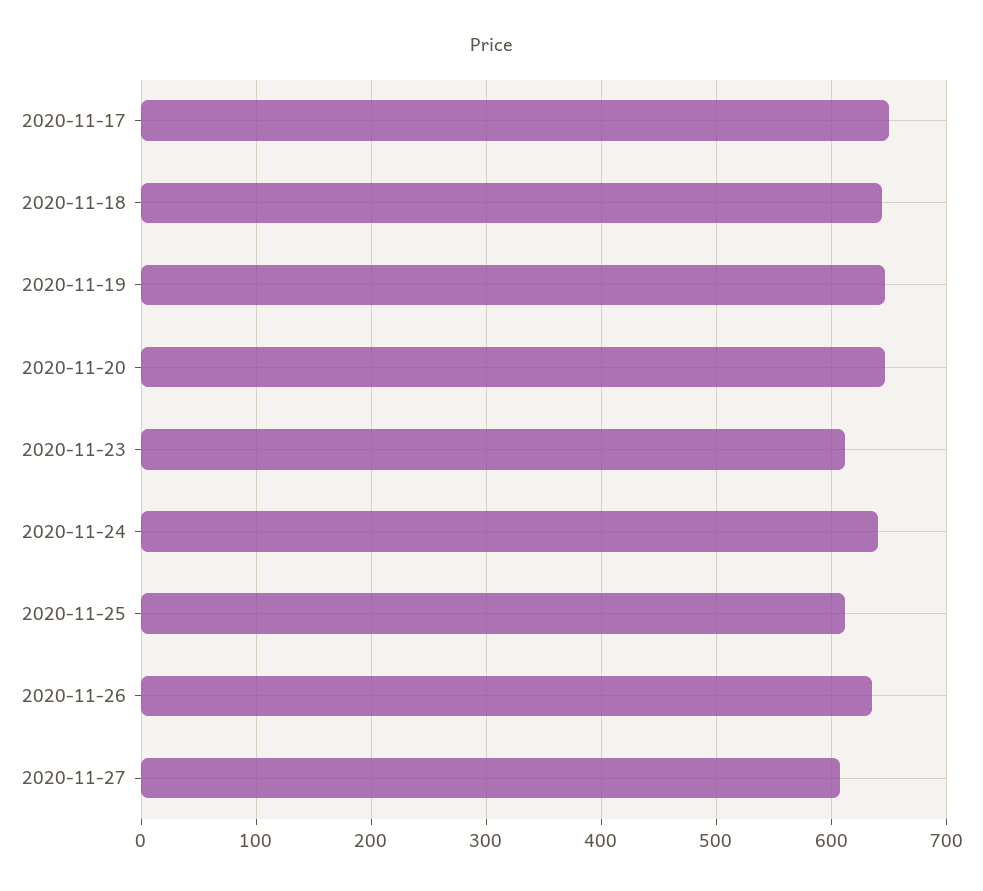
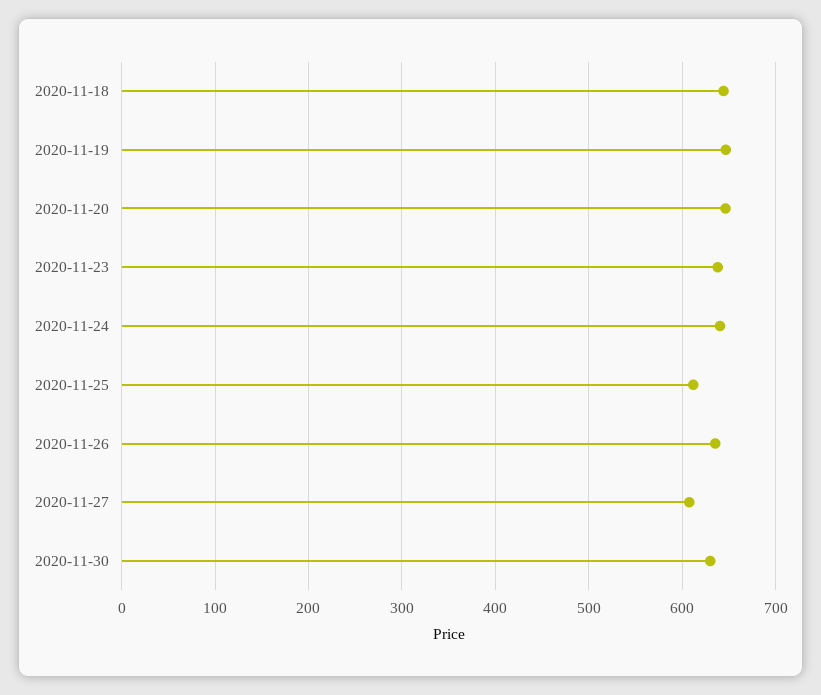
2020-11-17: 650 -> none
2020-11-23: 610 -> 640
2020-11-30: none -> 630

